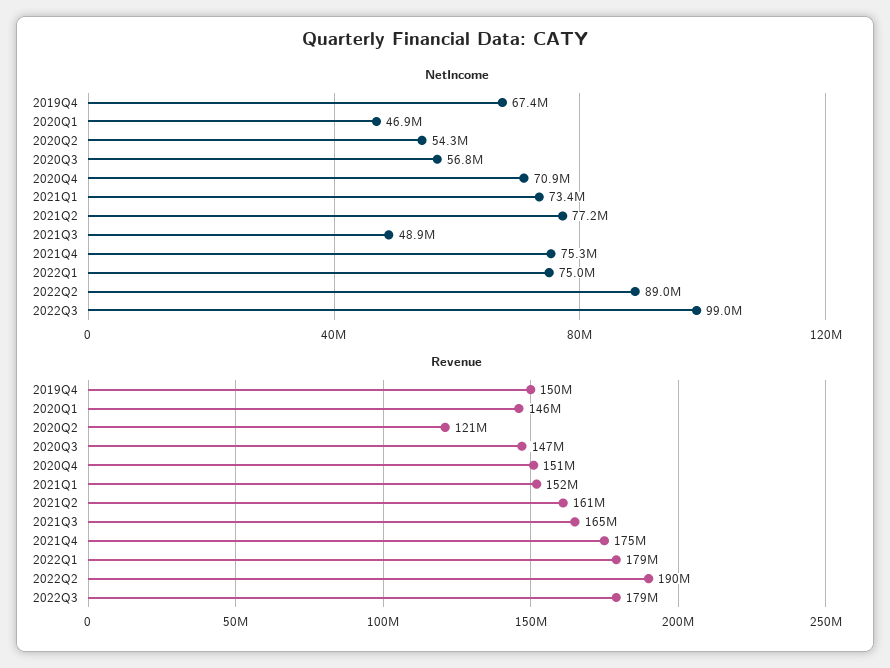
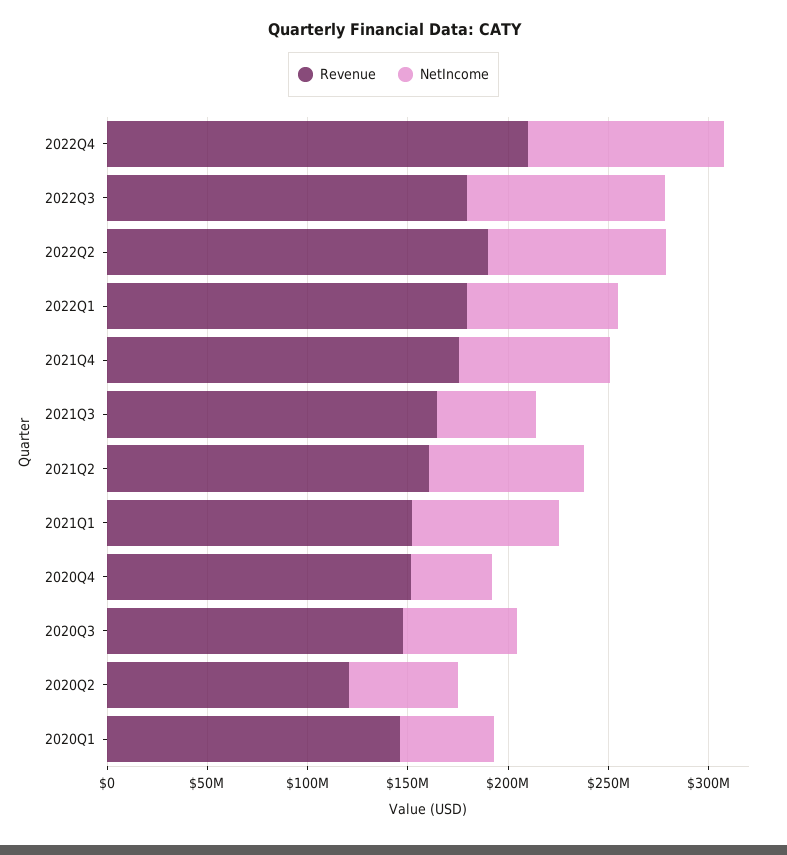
NetIncome, 2019Q4: 67400000 -> none
NetIncome, 2020Q4: 70900000 -> 40000000
Revenue, 2019Q4: 150000000 -> none
Revenue, 2022Q4: none -> 210000000
NetIncome, 2022Q4: none -> 100000000

